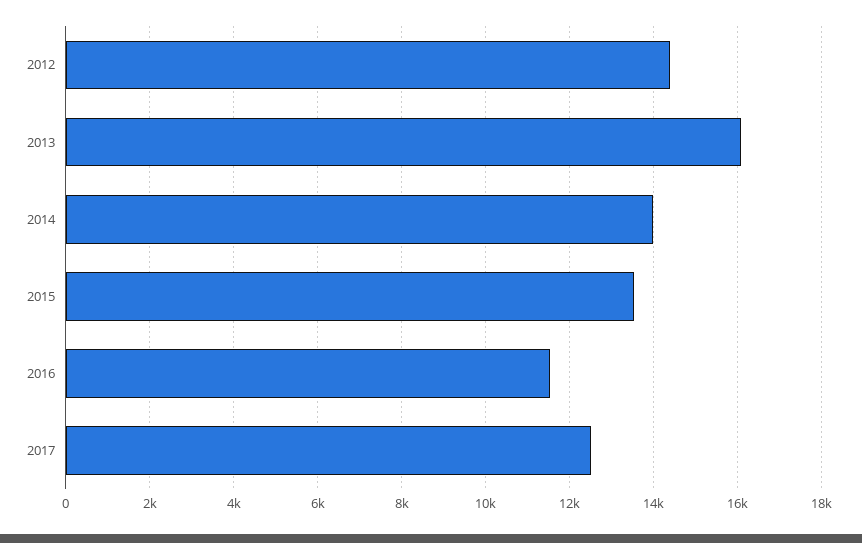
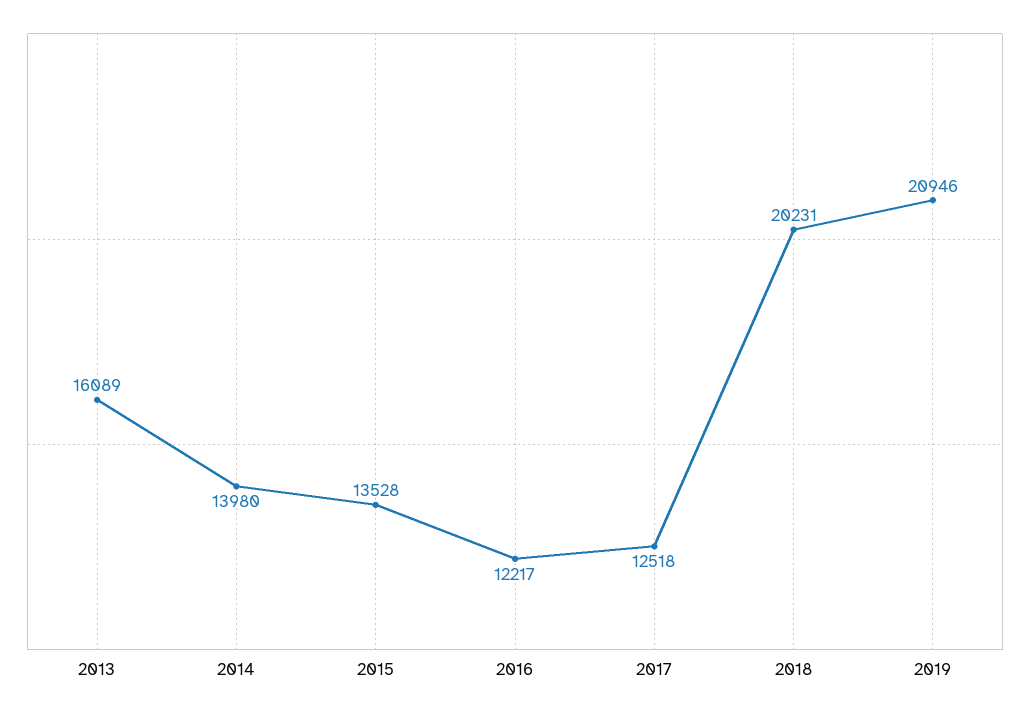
2012: 14400 -> none
2016: 11600 -> 12217
2018: none -> 20231
2019: none -> 20946

